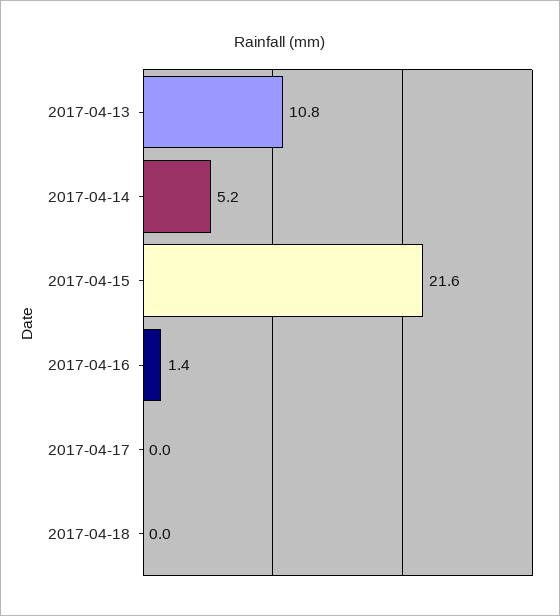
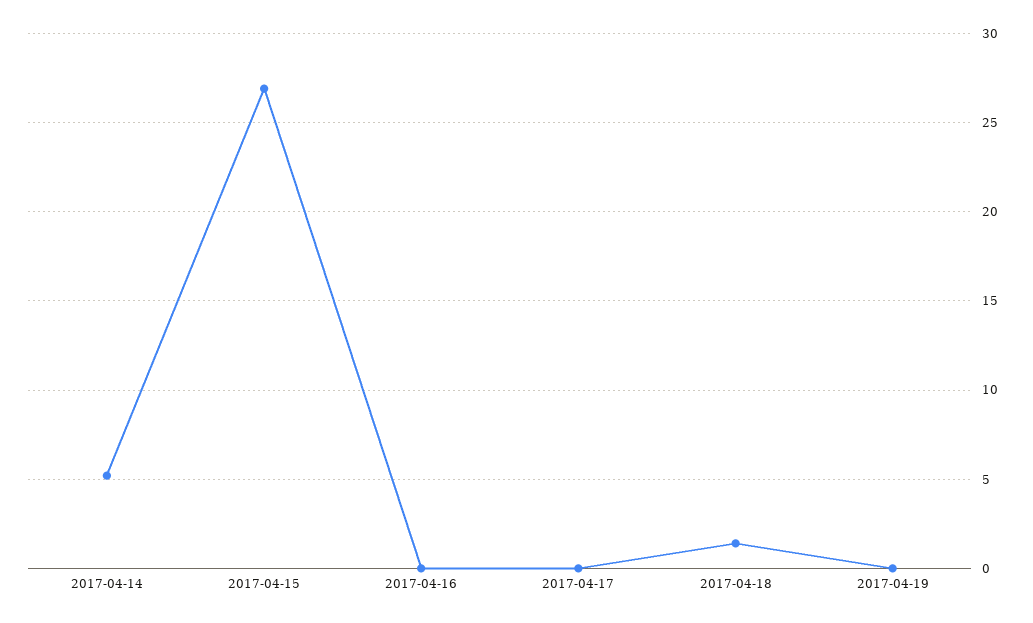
2017-04-13: 10.8 -> none
2017-04-15: 21.6 -> 27
2017-04-16: 1.4 -> 0
2017-04-18: 0 -> 1.5
2017-04-19: none -> 0

